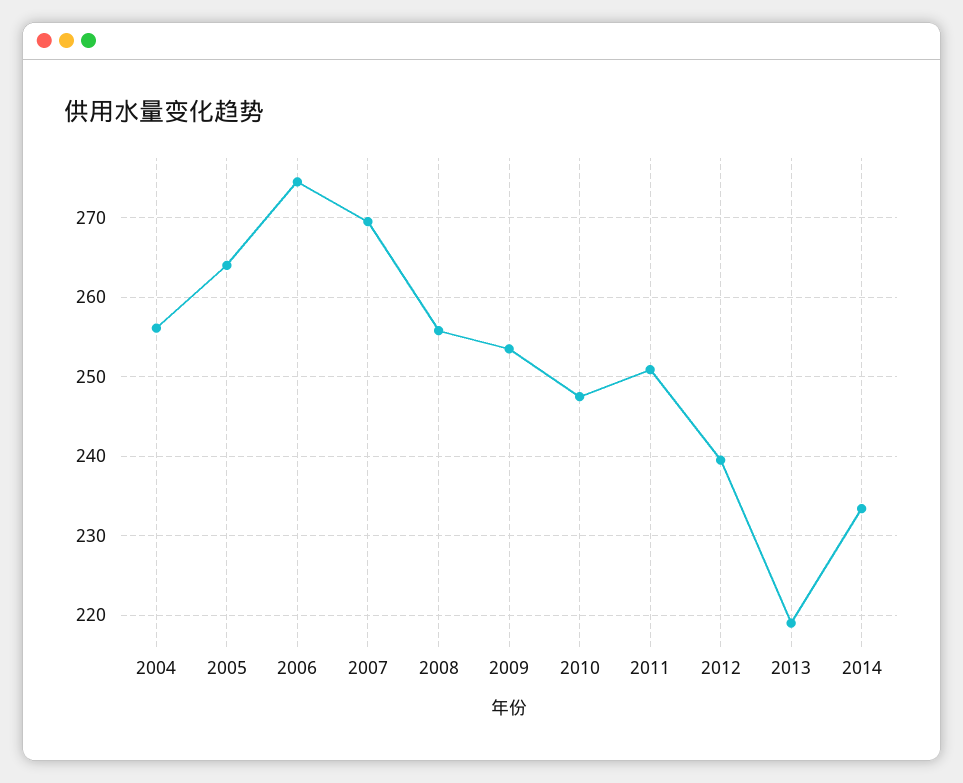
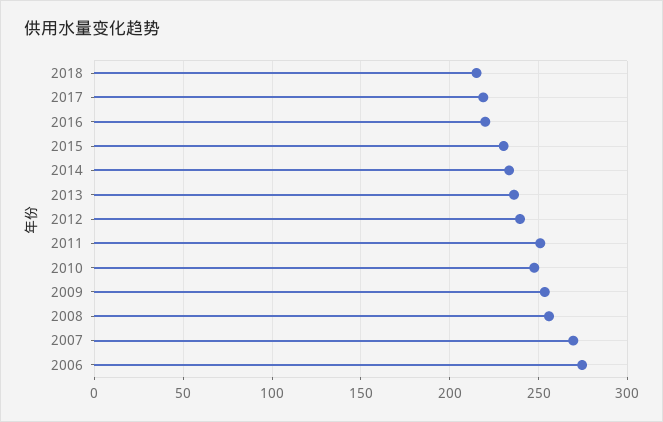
2004: 256 -> none
2005: 264 -> none
2013: 219 -> 235
2018: none -> 215
2017: none -> 220
2016: none -> 220
2015: none -> 230

